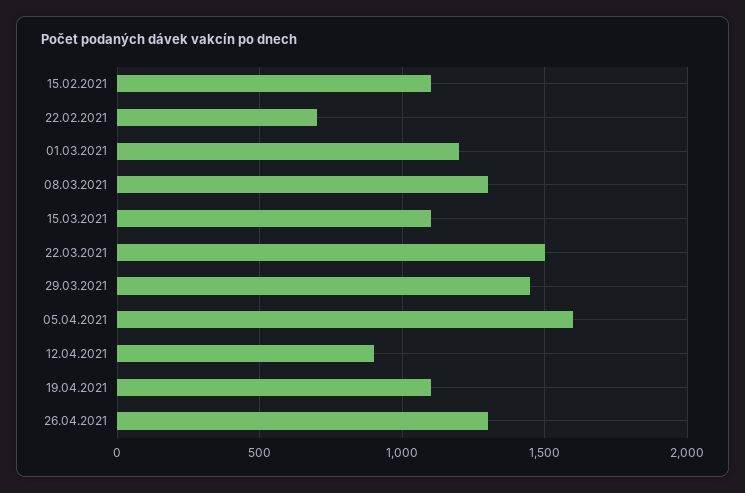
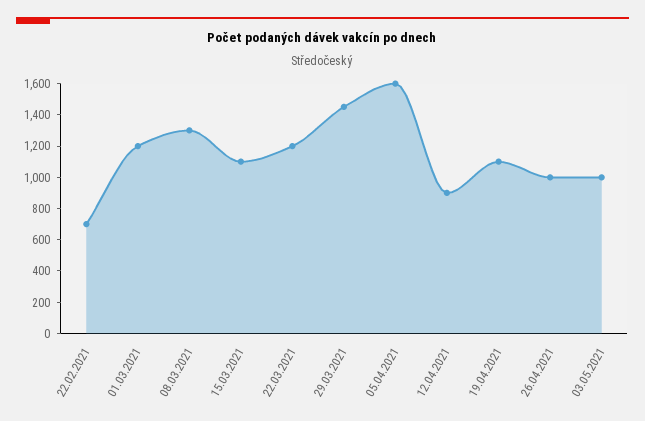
15.02.2021: 1100 -> none
22.03.2021: 1500 -> 1200
26.04.2021: 1300 -> 1000
03.05.2021: none -> 1000

